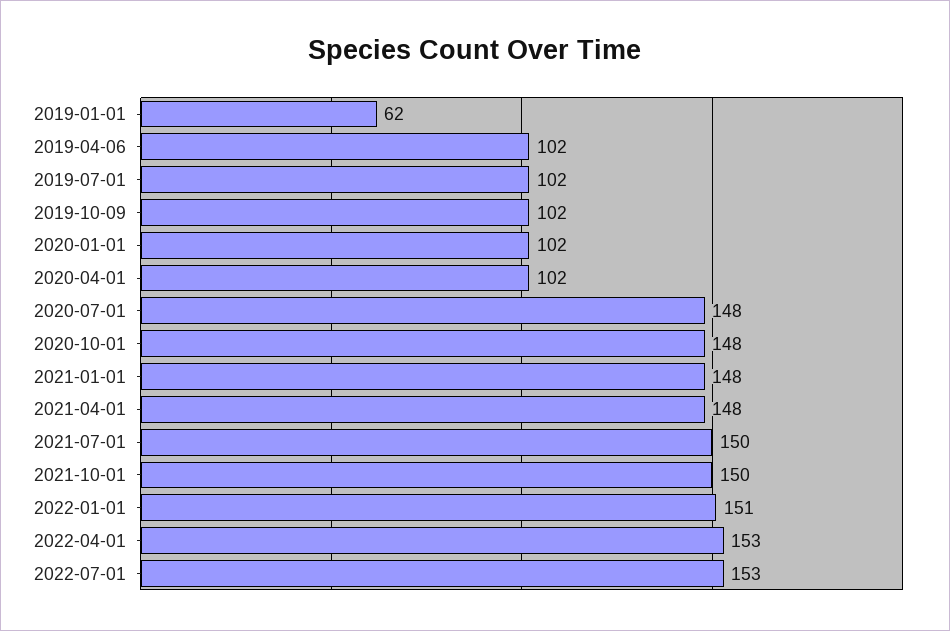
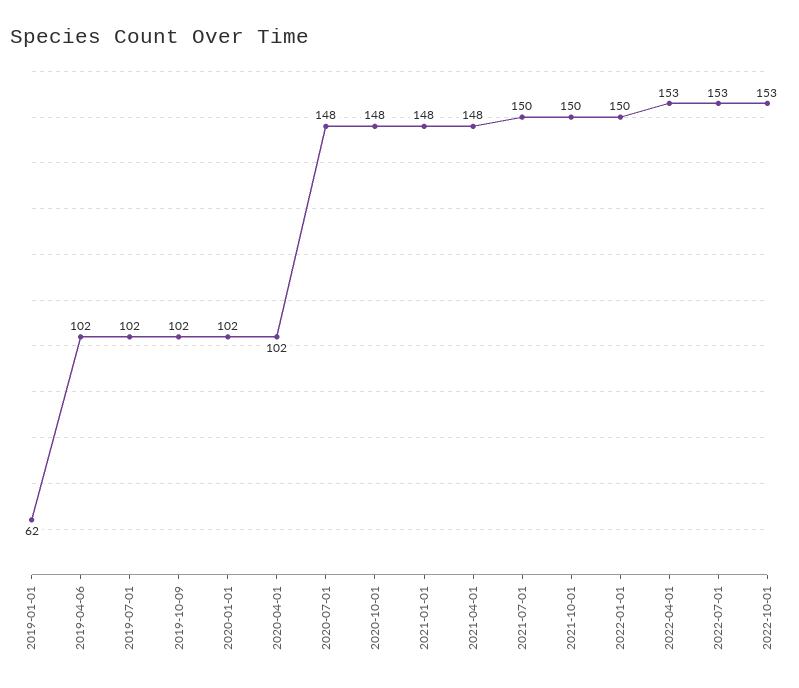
2022-01-01: 151 -> 150
2022-10-01: none -> 153

